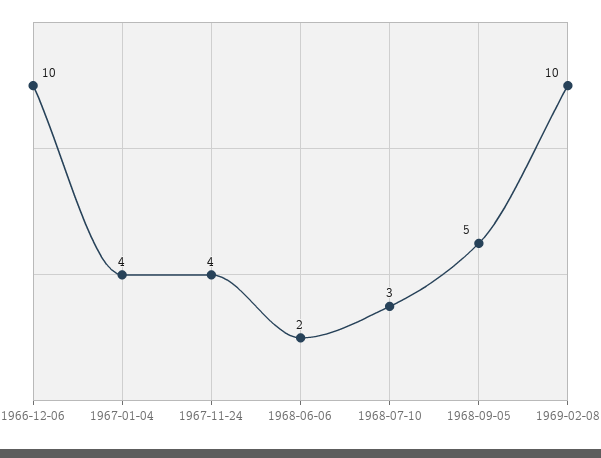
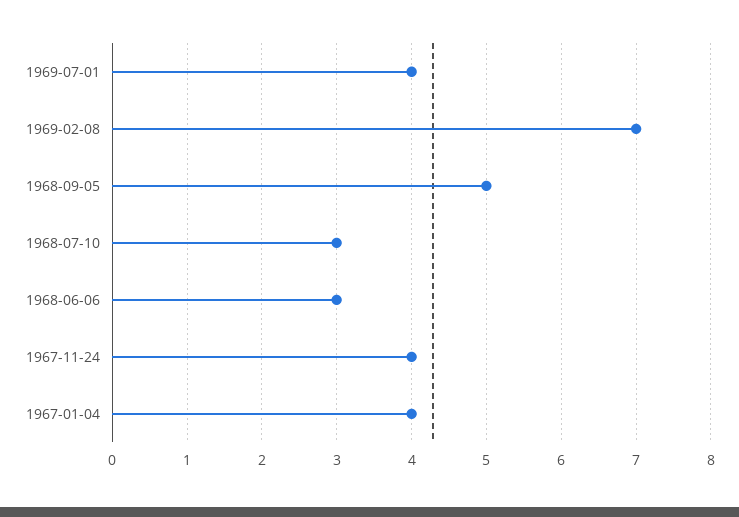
1966-12-06: 10 -> none
1968-06-06: 2 -> 3
1969-02-08: 10 -> 7
1969-07-01: none -> 4

